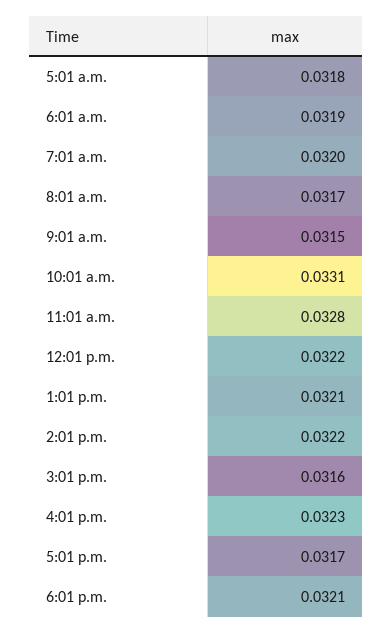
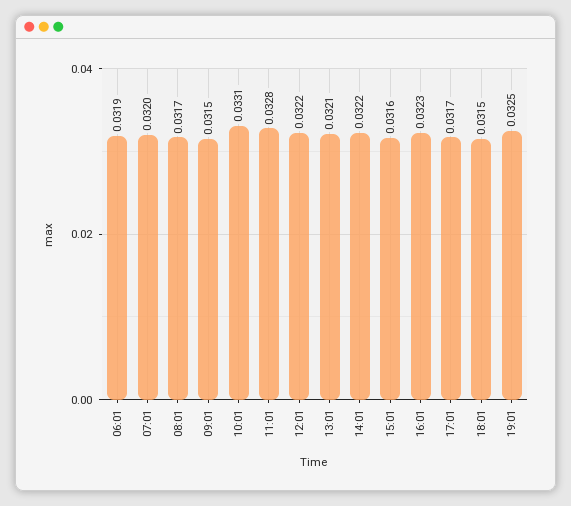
5:01 a.m.: 0.0318 -> none
6:01 p.m.: 0.0321 -> 0.0315
19:01: none -> 0.0325

